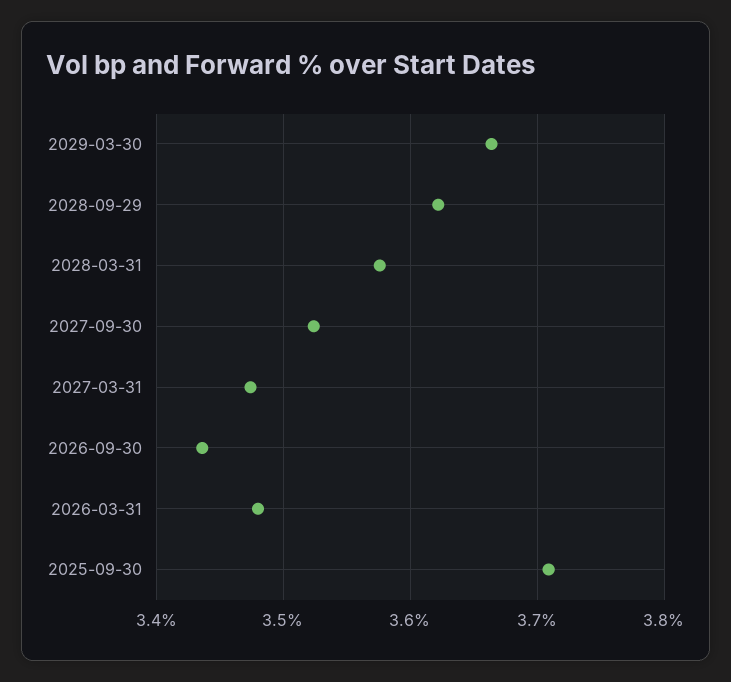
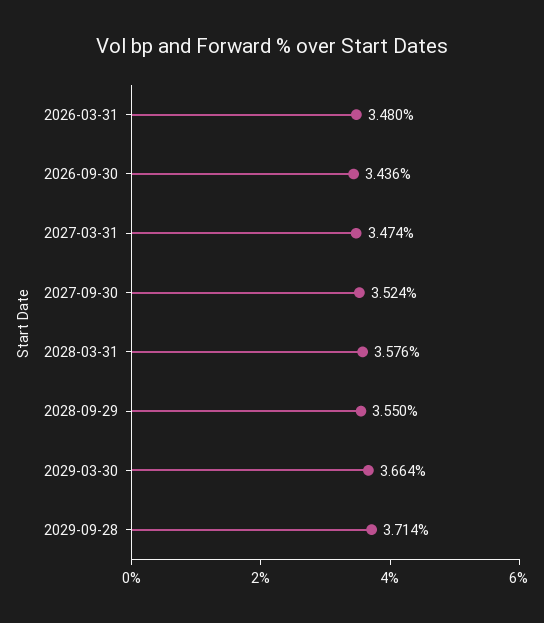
2028-09-29: 3.62 -> 3.55
2025-09-30: 3.71 -> none
2029-09-28: none -> 3.714

